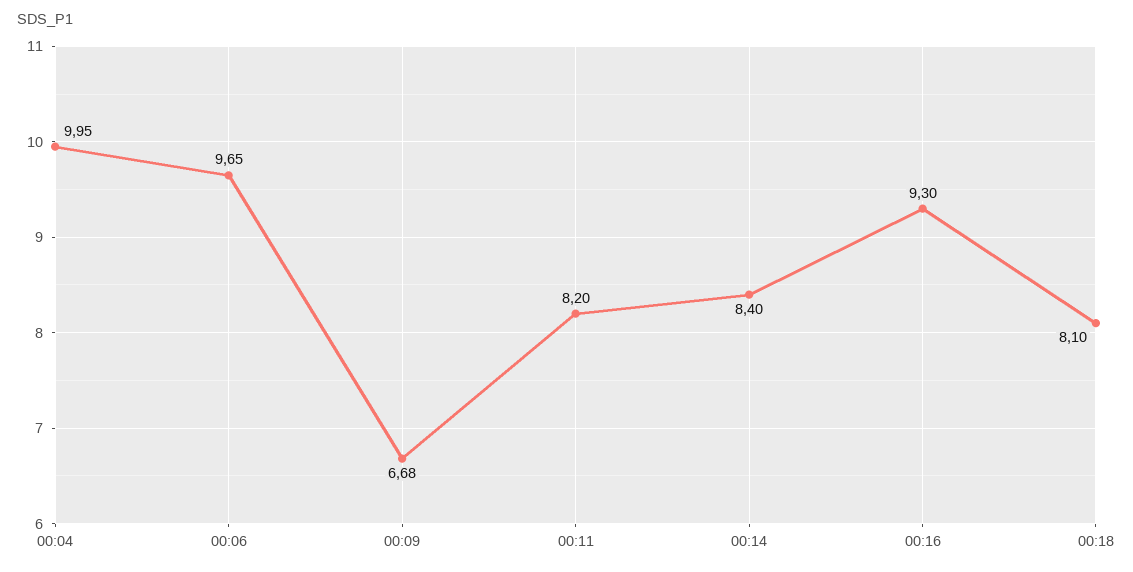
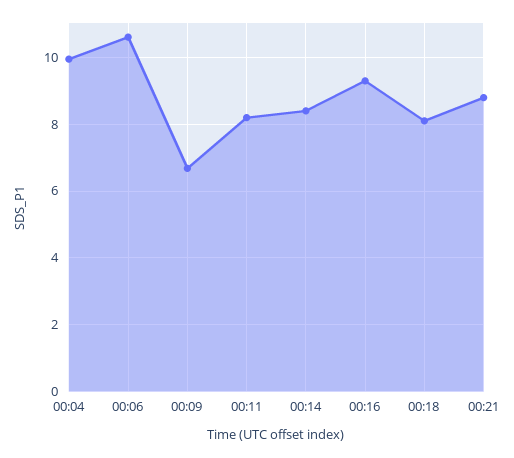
00:06: 9.65 -> 10.6
00:21: none -> 8.8

